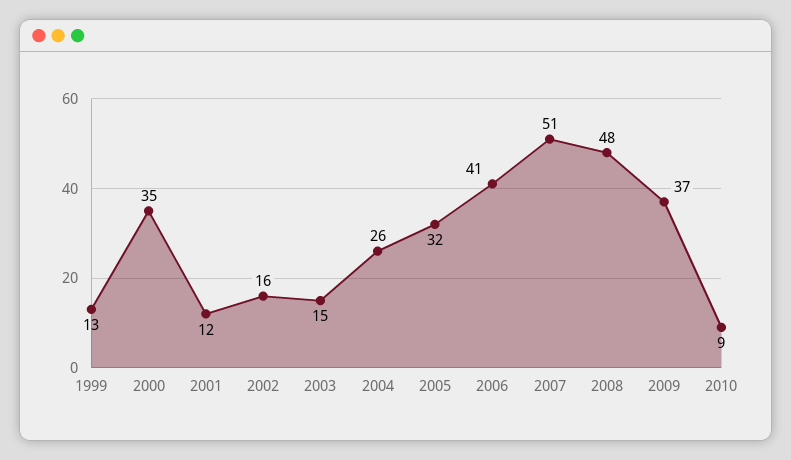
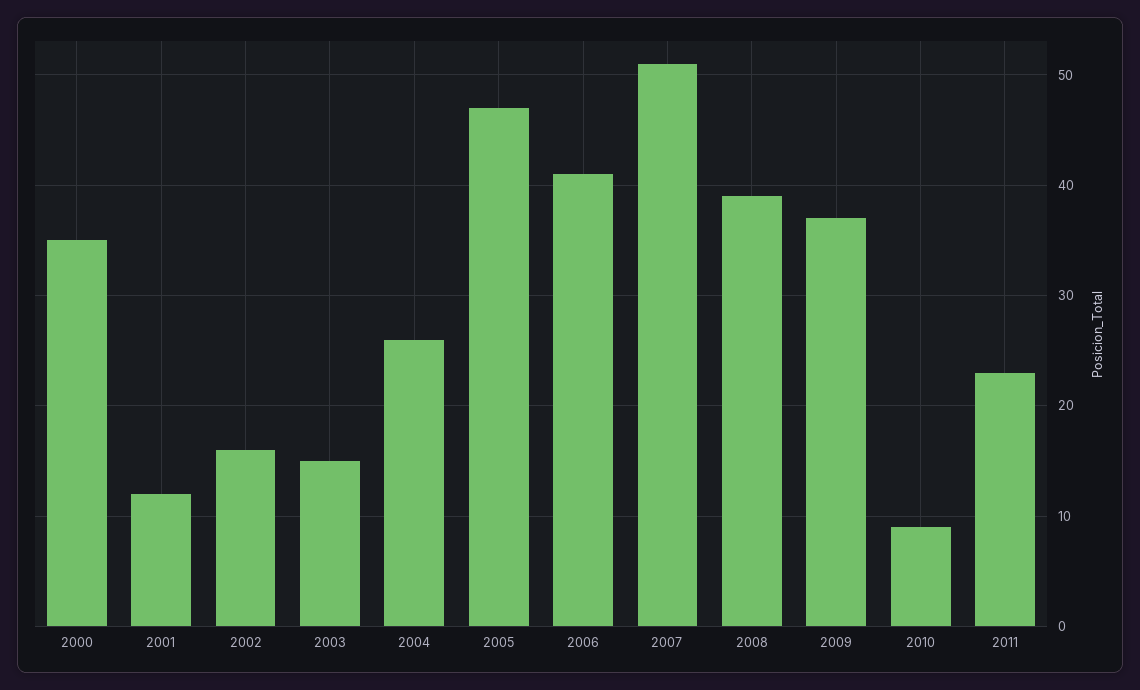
1999: 13 -> none
2005: 32 -> 47
2008: 48 -> 39
2011: none -> 23

